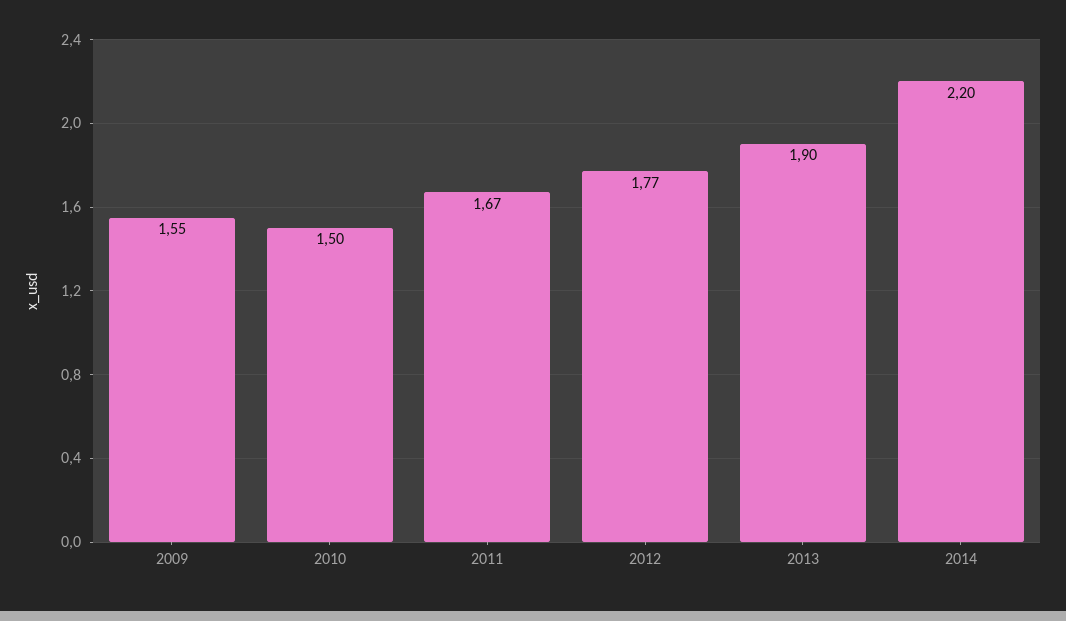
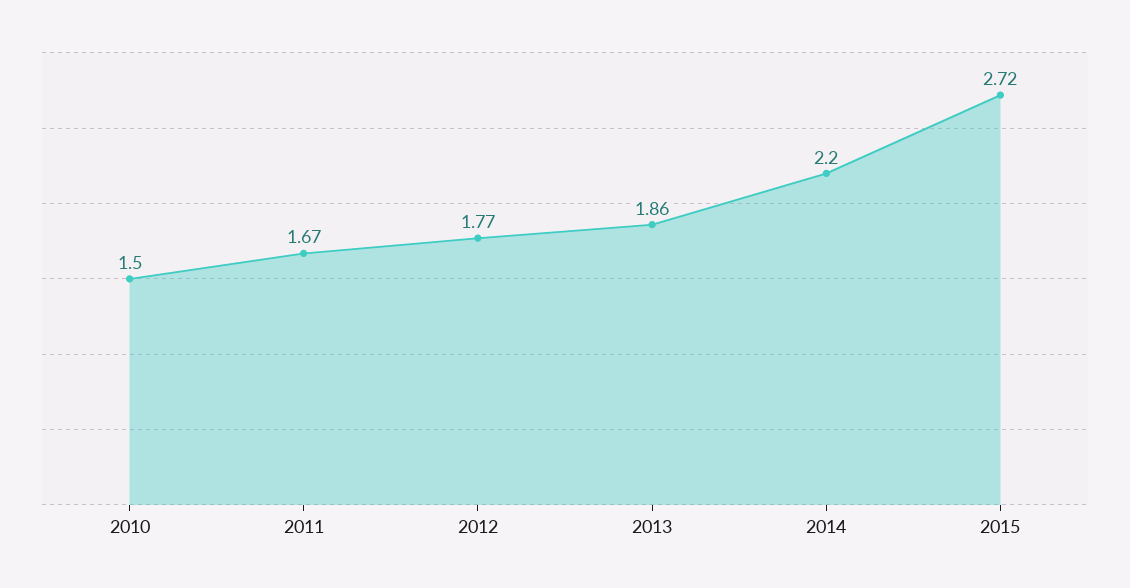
2009: 1.55 -> none
2013: 1.9 -> 1.86
2015: none -> 2.72

